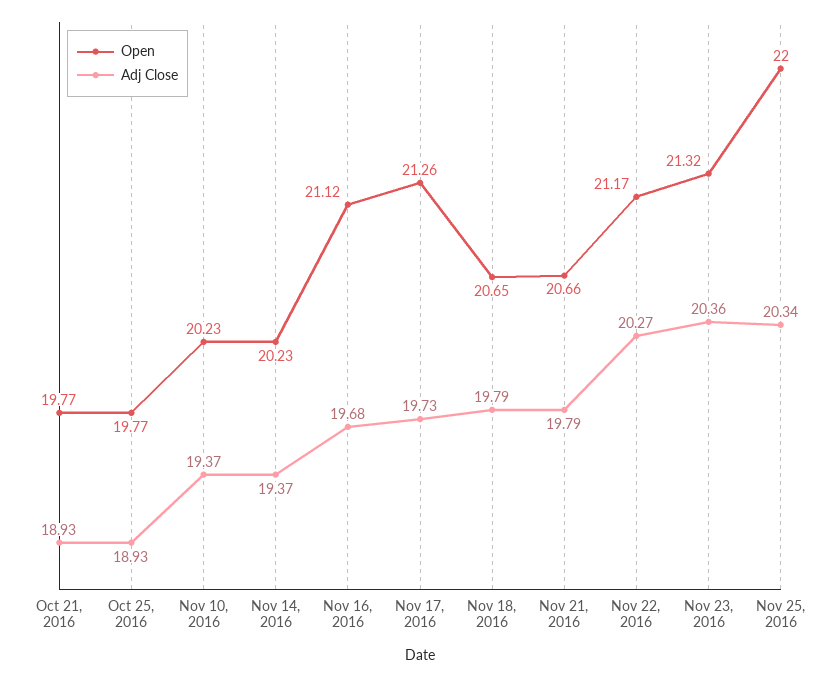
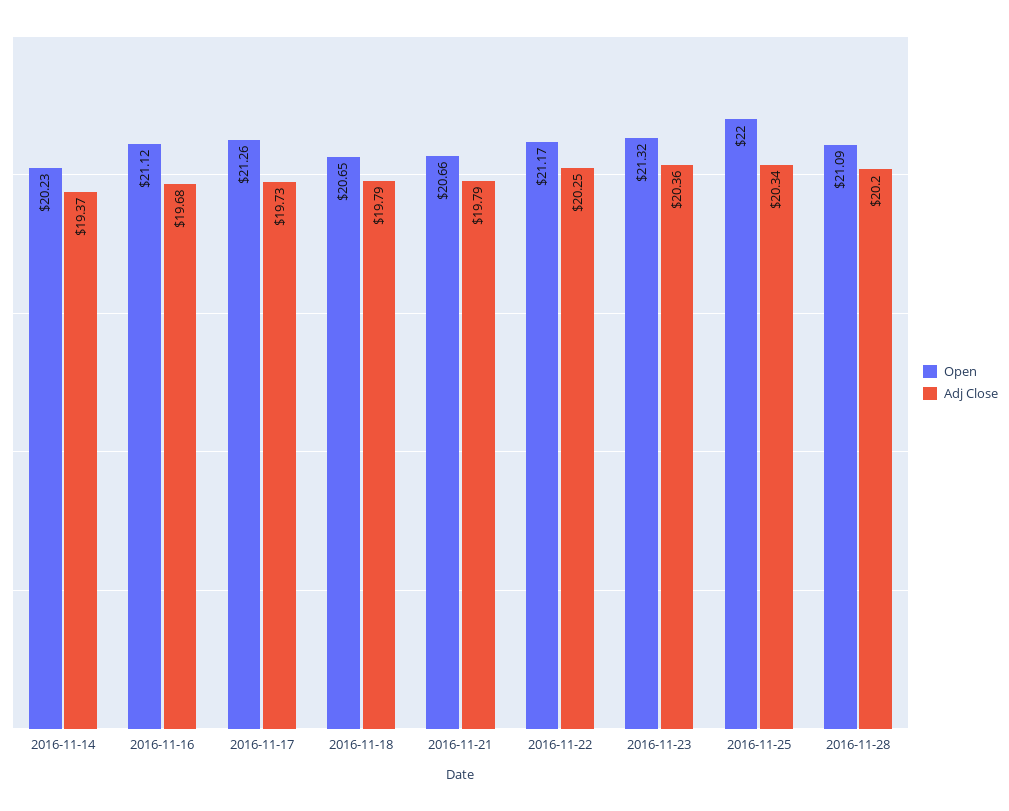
Open, Oct 21, 2016: 19.77 -> none
Adj Close, Oct 21, 2016: 18.93 -> none
Open, Oct 25, 2016: 19.77 -> none
Adj Close, Oct 25, 2016: 18.93 -> none
Open, Nov 10, 2016: 20.23 -> none
Adj Close, Nov 10, 2016: 19.37 -> none
Adj Close, Nov 22, 2016: 20.27 -> 20.25
Open, 2016-11-28: none -> 21.09
Adj Close, 2016-11-28: none -> 20.2

